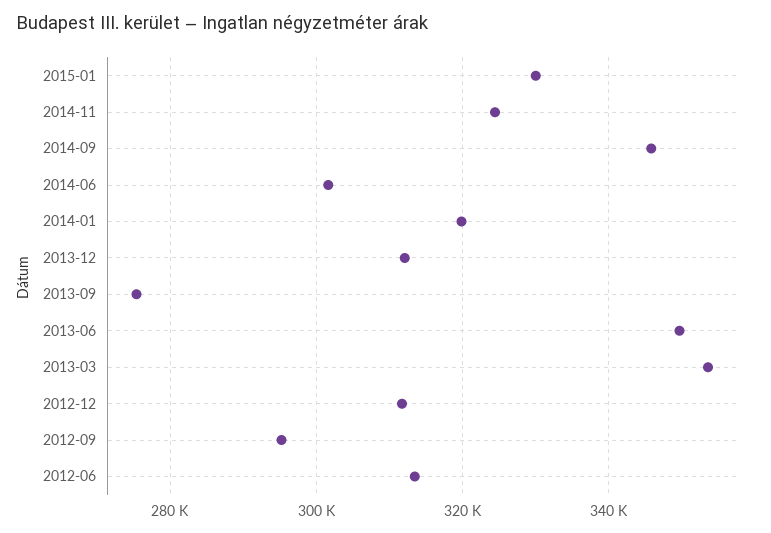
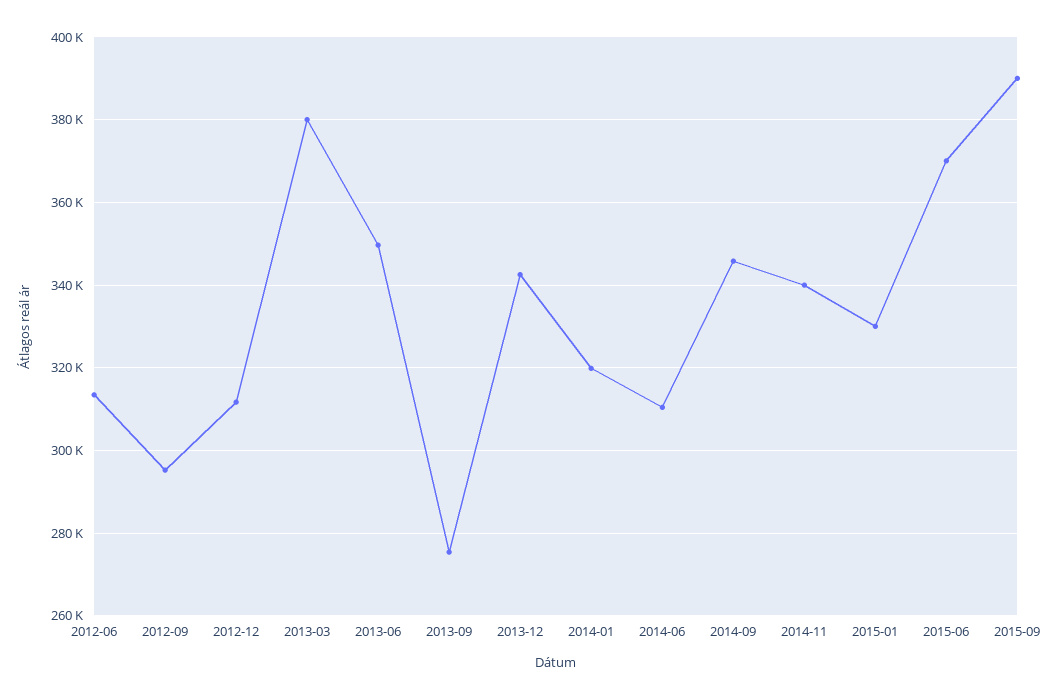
2014-11: 324000 -> 340000
2014-06: 302000 -> 310000
2013-12: 312000 -> 342000
2013-03: 354000 -> 380000
2015-06: none -> 370000
2015-09: none -> 390000

